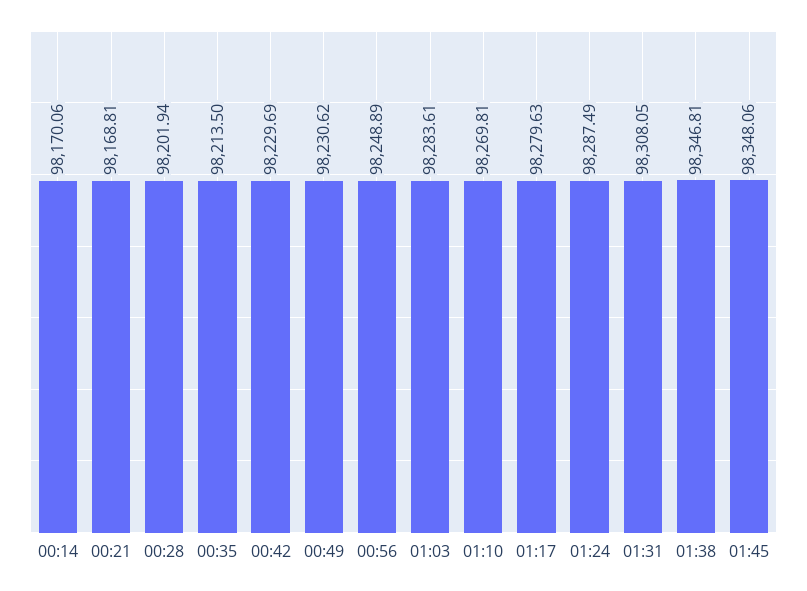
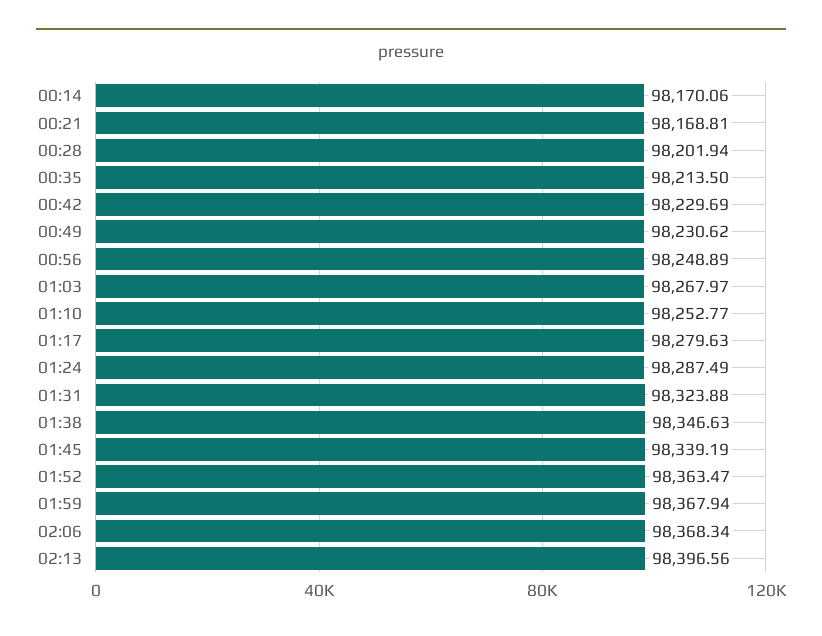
01:03: 98283.61 -> 98267.97
01:10: 98269.81 -> 98252.77
01:31: 98308.05 -> 98323.88
01:38: 98346.81 -> 98346.63
01:45: 98348.06 -> 98339.19
01:52: none -> 98363.47
01:59: none -> 98367.94
02:06: none -> 98368.34
02:13: none -> 98396.56

